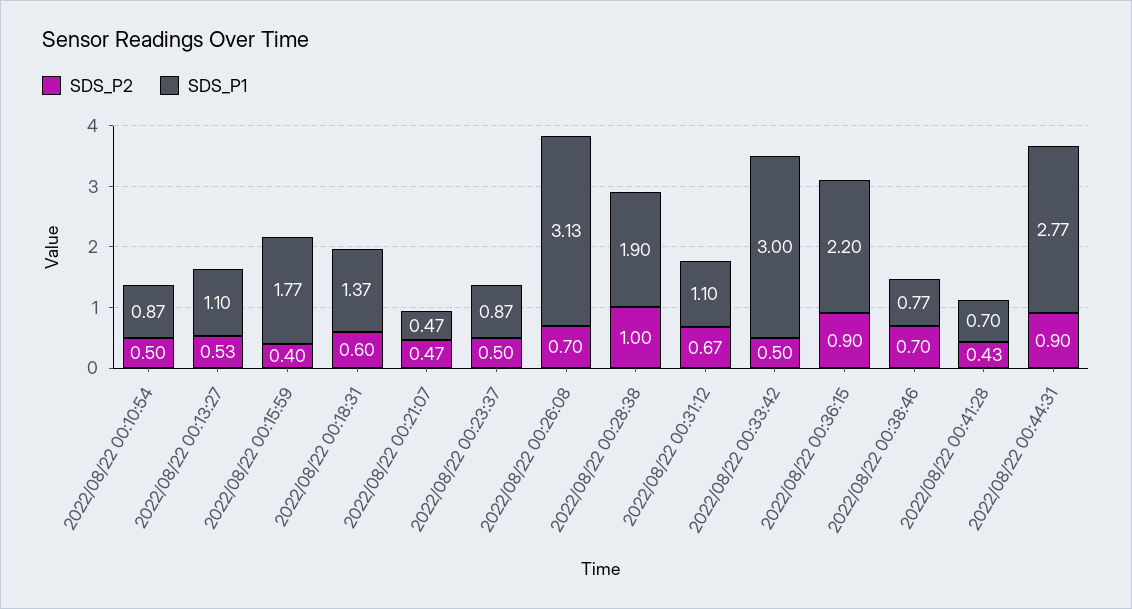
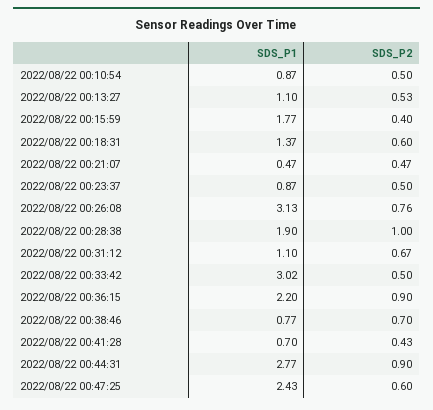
SDS_P2, 2022/08/22 00:26:08: 0.7 -> 0.76
SDS_P1, 2022/08/22 00:33:42: 3 -> 3.02
SDS_P1, 2022/08/22 00:47:25: none -> 2.43
SDS_P2, 2022/08/22 00:47:25: none -> 0.6

